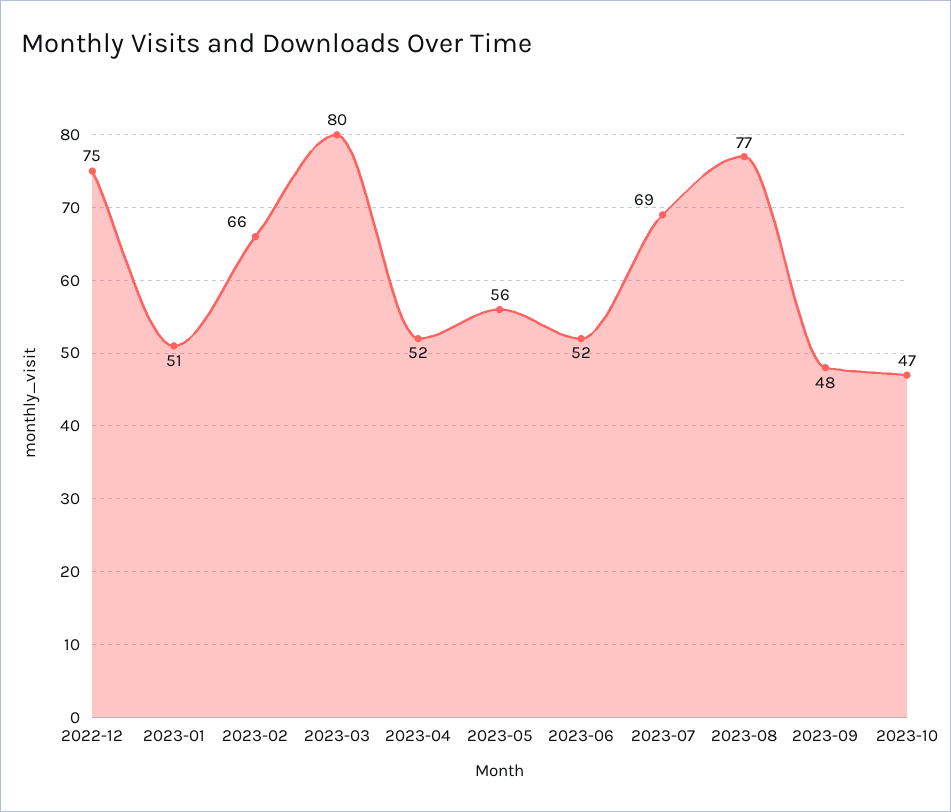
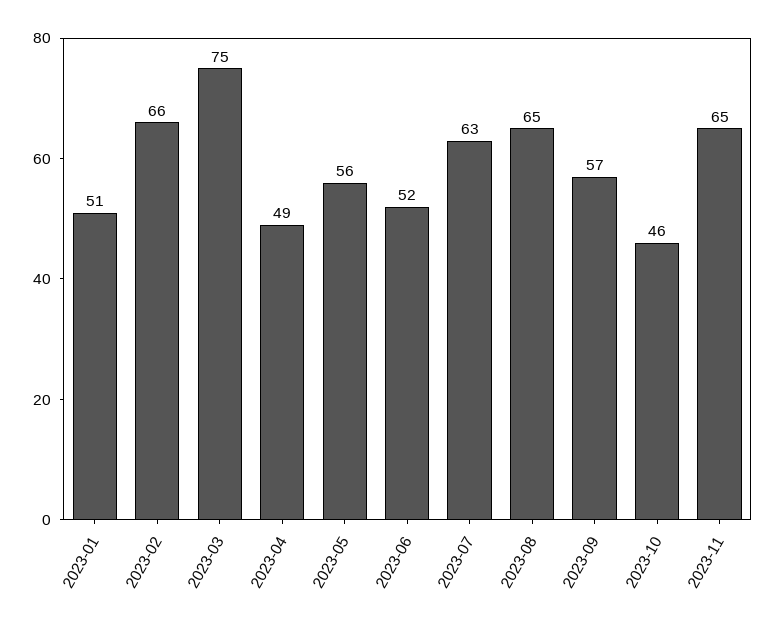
2022-12: 75 -> none
2023-03: 80 -> 75
2023-04: 52 -> 49
2023-07: 69 -> 63
2023-08: 77 -> 65
2023-09: 48 -> 57
2023-10: 47 -> 46
2023-11: none -> 65

